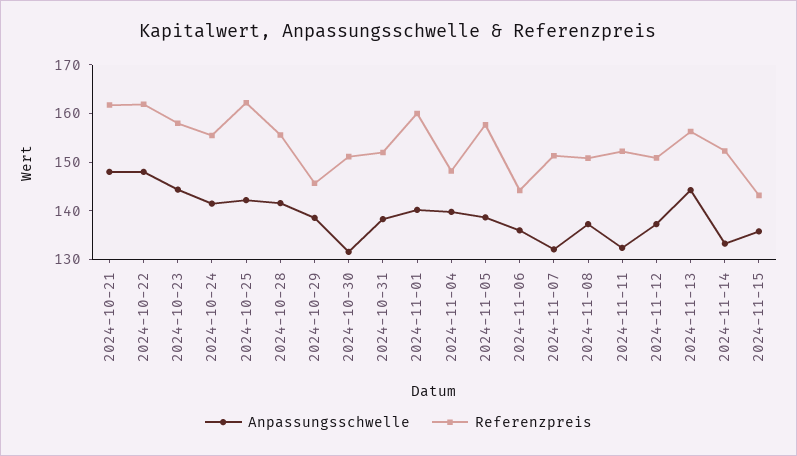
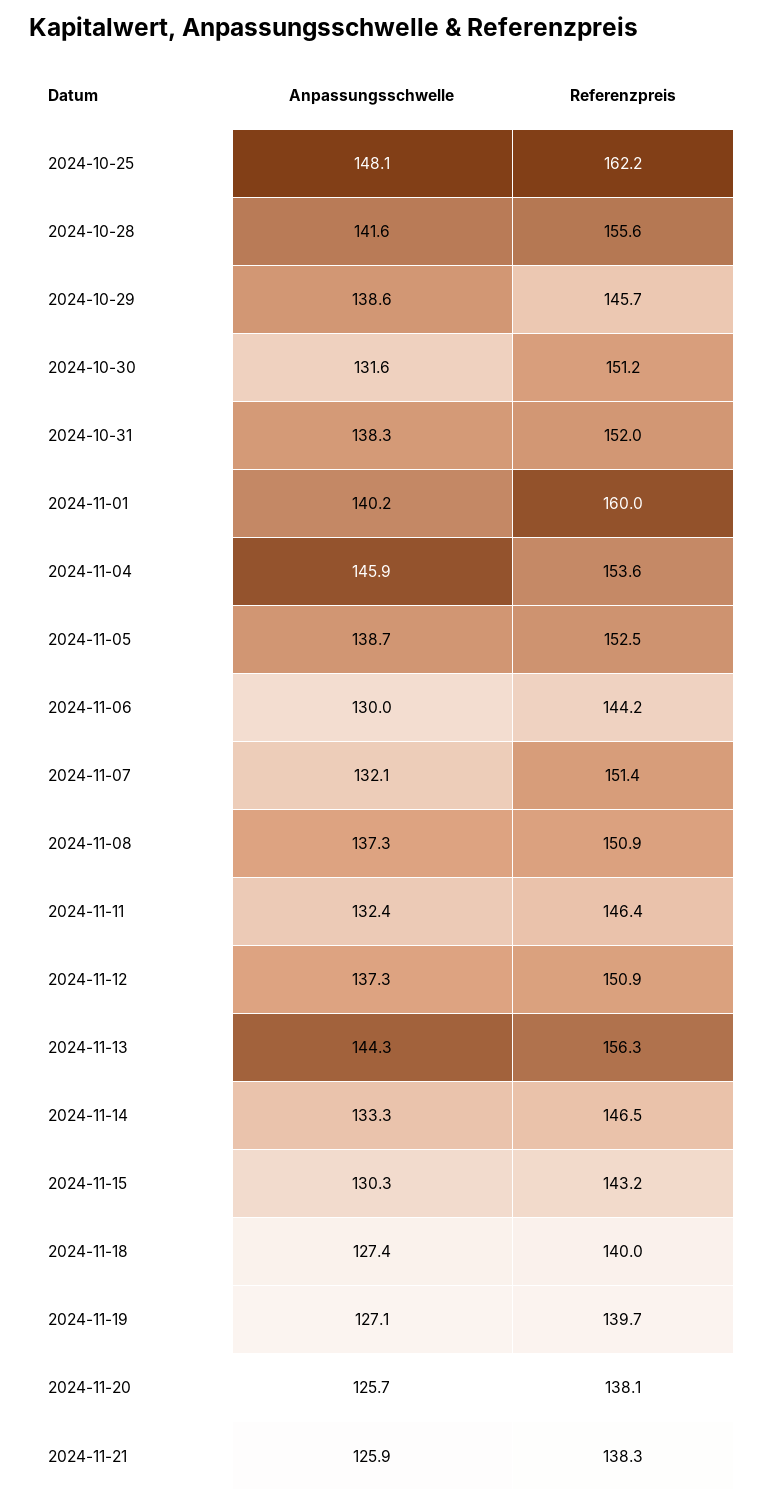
Anpassungsschwelle, 2024-10-21: 148 -> none
Referenzpreis, 2024-10-21: 162 -> none
Anpassungsschwelle, 2024-10-22: 148 -> none
Referenzpreis, 2024-10-22: 162 -> none
Anpassungsschwelle, 2024-10-23: 144 -> none
Referenzpreis, 2024-10-23: 158 -> none
Anpassungsschwelle, 2024-10-24: 142 -> none
Referenzpreis, 2024-10-24: 156 -> none
Anpassungsschwelle, 2024-10-25: 142 -> 148.1
Anpassungsschwelle, 2024-11-04: 140 -> 145.9
Referenzpreis, 2024-11-04: 148 -> 153.6
Referenzpreis, 2024-11-05: 158 -> 152.5
Anpassungsschwelle, 2024-11-06: 136 -> 130
Referenzpreis, 2024-11-11: 152 -> 146.4
Referenzpreis, 2024-11-14: 152 -> 146.5
Anpassungsschwelle, 2024-11-15: 136 -> 130.3
Anpassungsschwelle, 2024-11-18: none -> 127.4
Referenzpreis, 2024-11-18: none -> 140
Anpassungsschwelle, 2024-11-19: none -> 127.1
Referenzpreis, 2024-11-19: none -> 139.7
Anpassungsschwelle, 2024-11-20: none -> 125.7
Referenzpreis, 2024-11-20: none -> 138.1
Anpassungsschwelle, 2024-11-21: none -> 125.9
Referenzpreis, 2024-11-21: none -> 138.3

